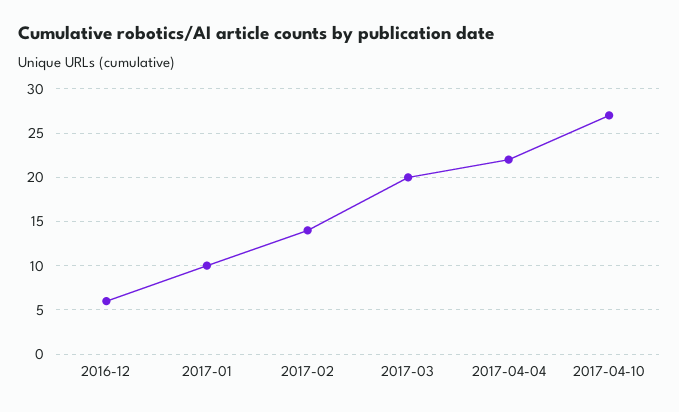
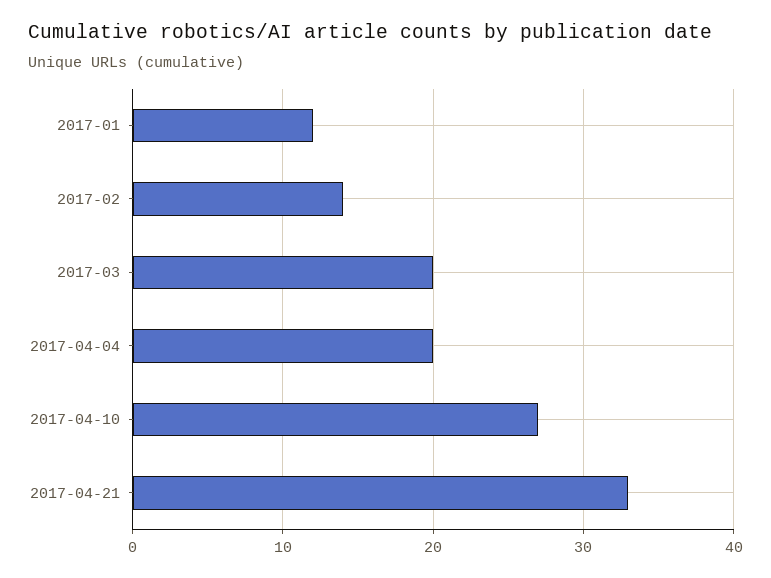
2016-12: 6 -> none
2017-01: 10 -> 12
2017-04-04: 22 -> 20
2017-04-21: none -> 33

